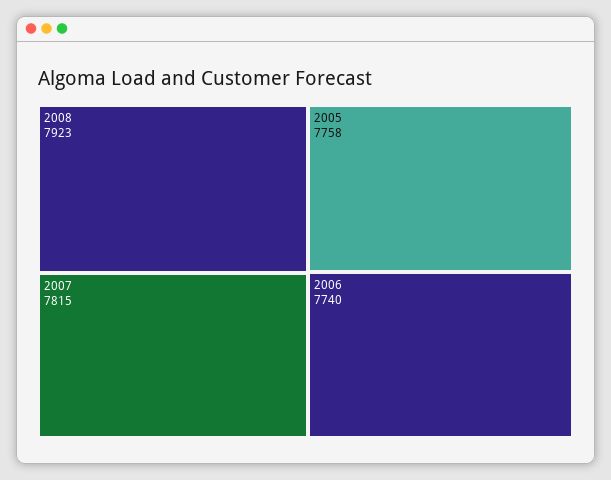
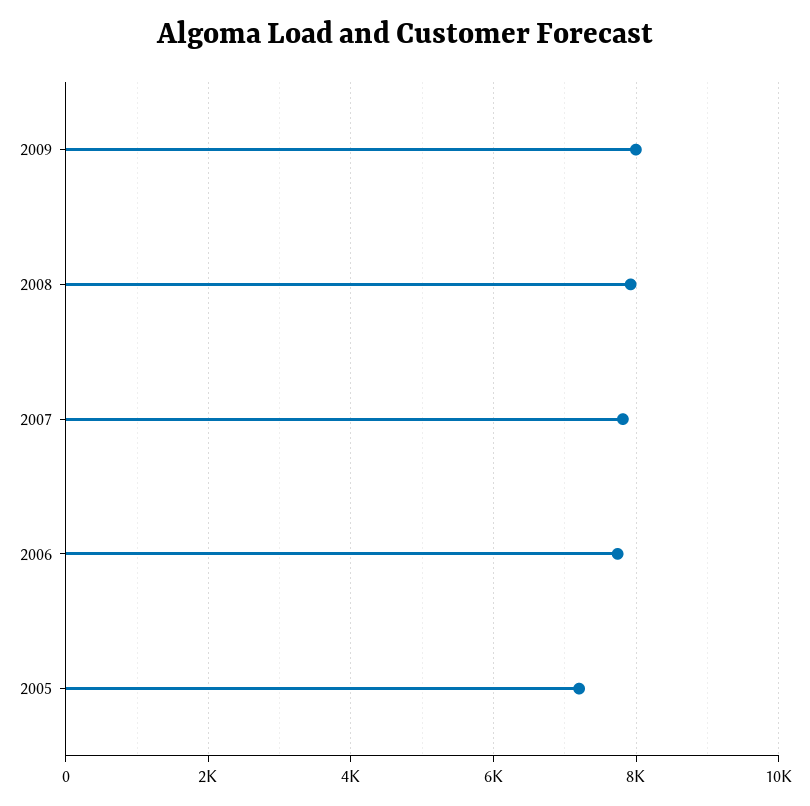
2005: 7758 -> 7200
2009: none -> 8000

